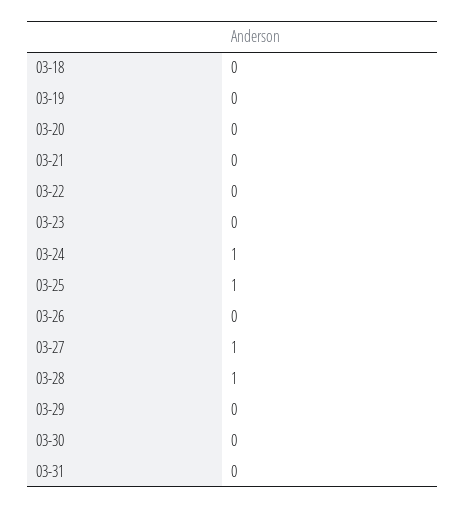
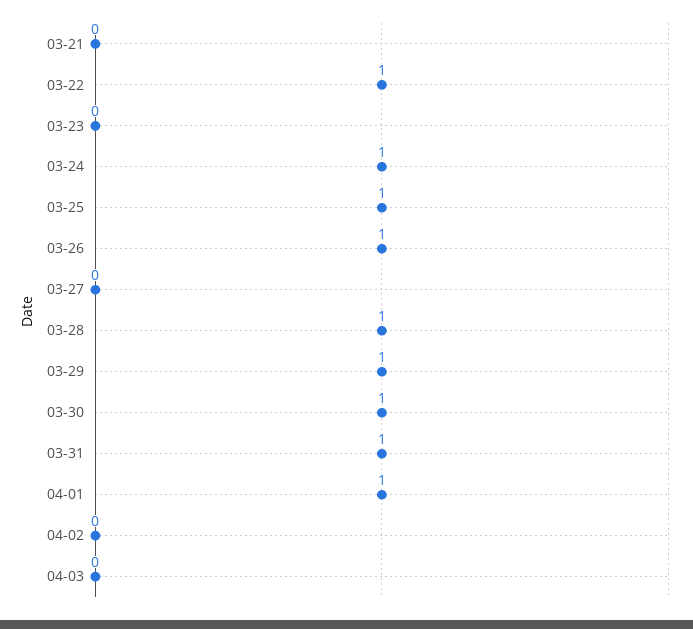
03-18: 0 -> none
03-19: 0 -> none
03-20: 0 -> none
03-22: 0 -> 1
03-26: 0 -> 1
03-27: 1 -> 0
03-29: 0 -> 1
03-30: 0 -> 1
03-31: 0 -> 1
04-01: none -> 1
04-02: none -> 0
04-03: none -> 0

